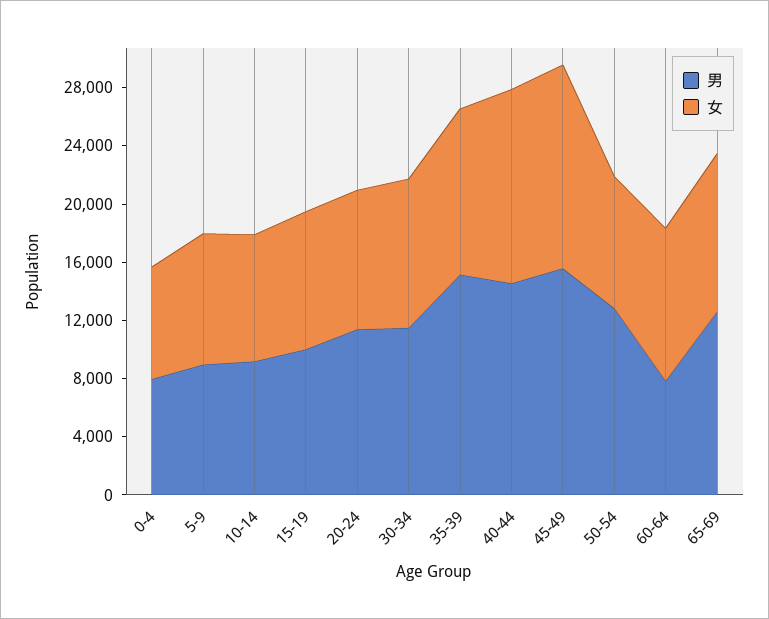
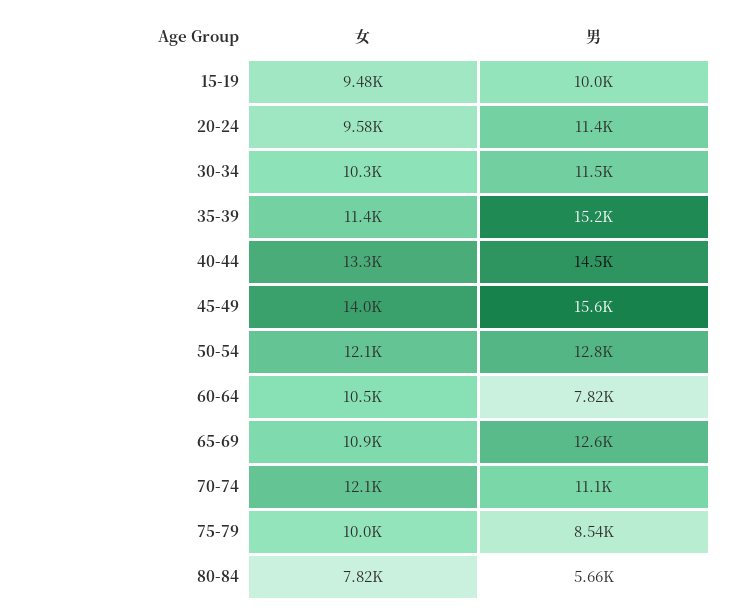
男, 0-4: 8000 -> none
女, 0-4: 8000 -> none
男, 5-9: 9000 -> none
女, 5-9: 9000 -> none
男, 10-14: 9000 -> none
女, 10-14: 9000 -> none
女, 50-54: 9000 -> 12100
女, 70-74: none -> 12100
男, 70-74: none -> 11100
女, 75-79: none -> 10000
男, 75-79: none -> 8540
女, 80-84: none -> 7820
男, 80-84: none -> 5660

